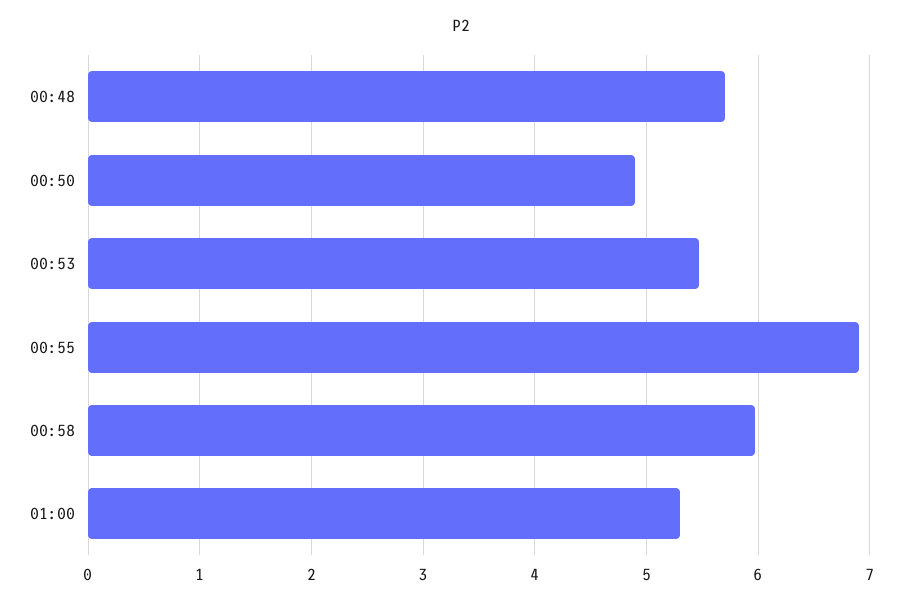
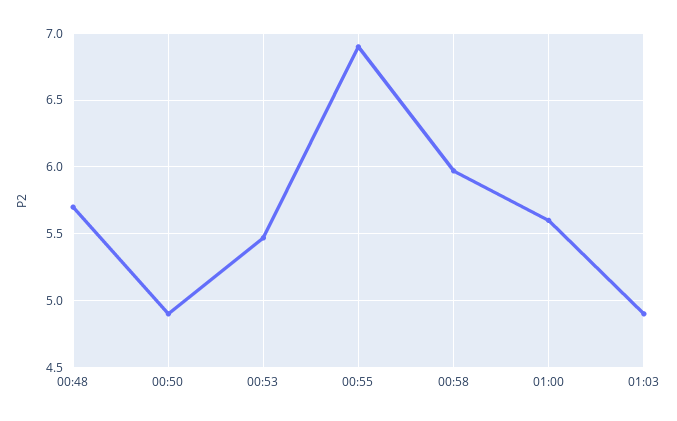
01:00: 5.3 -> 5.6
01:03: none -> 4.9

